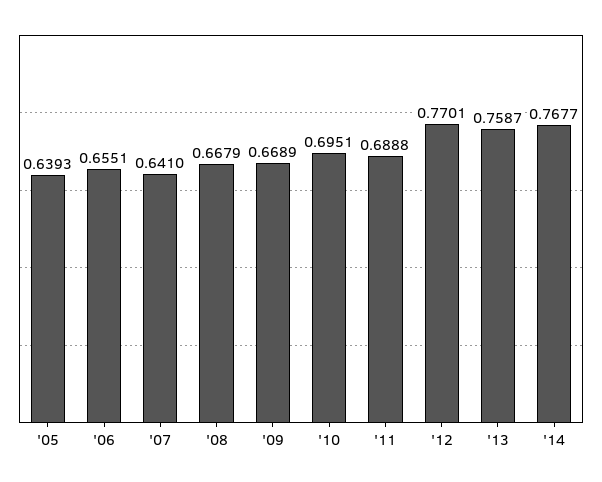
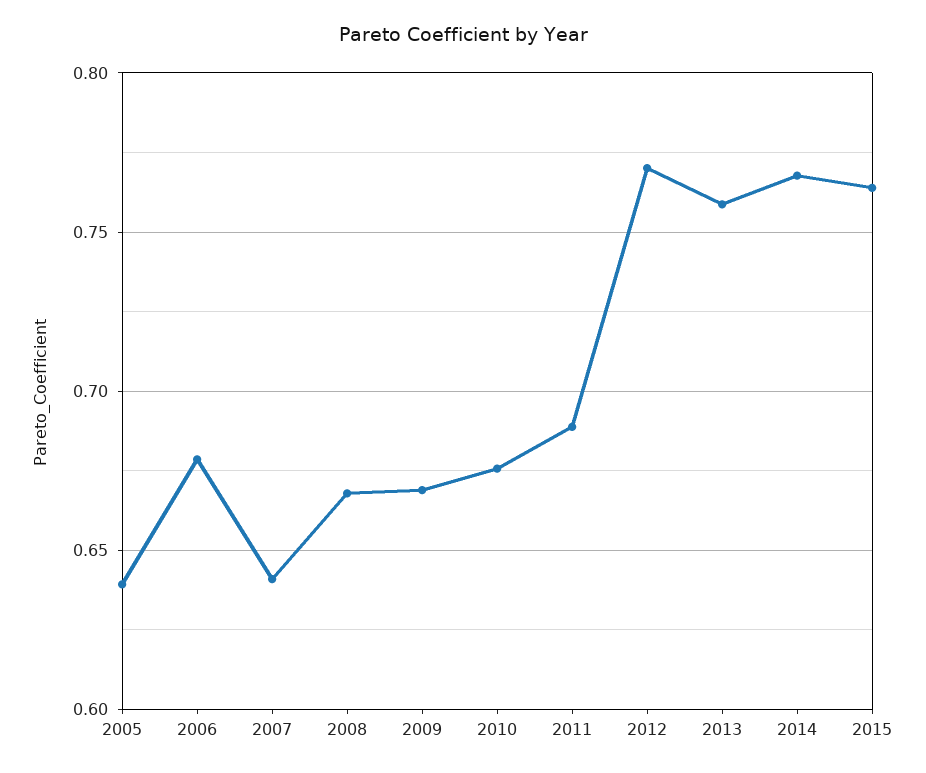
'06: 0.6551 -> 0.68
'10: 0.6951 -> 0.675
2015: none -> 0.765

